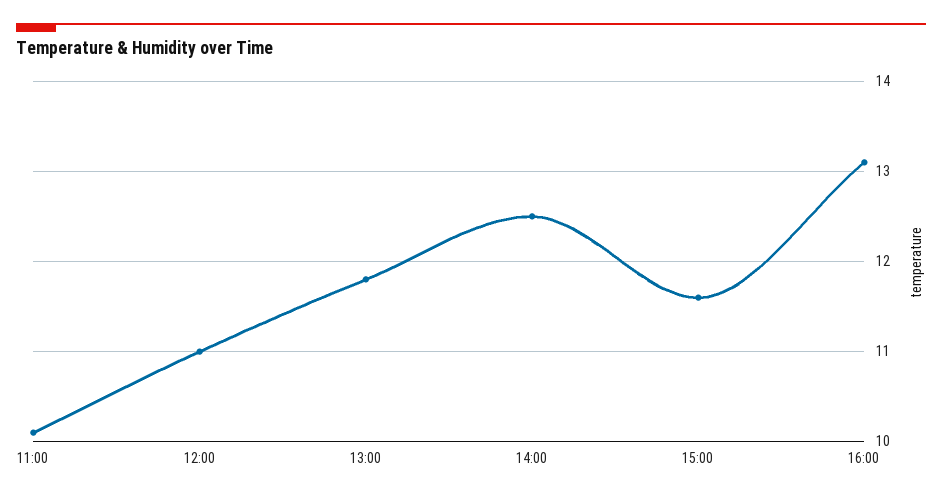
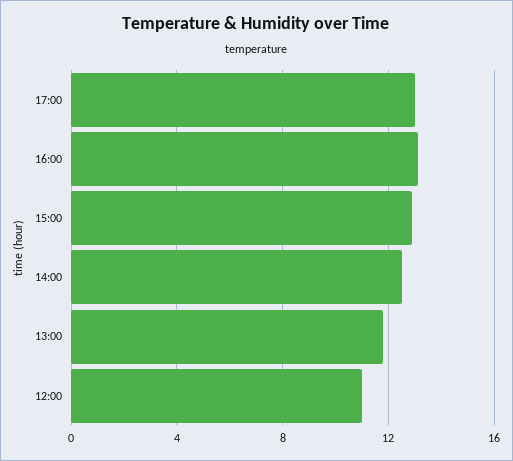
11:00: 10.1 -> none
15:00: 11.6 -> 13
17:00: none -> 13

